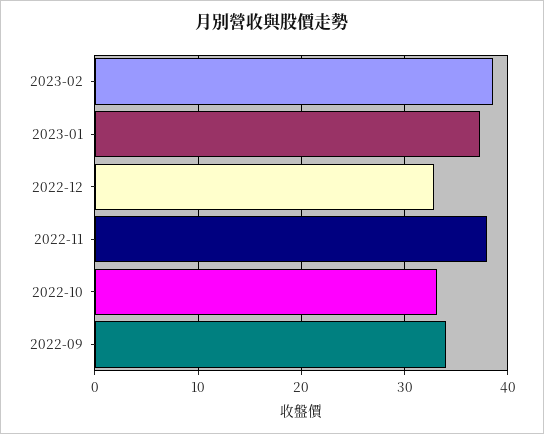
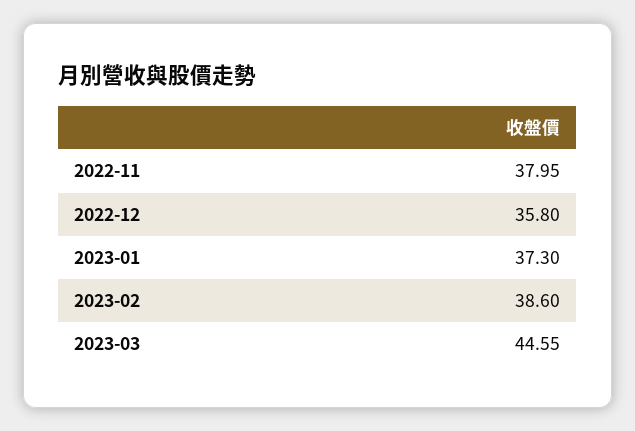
2022-12: 33 -> 35.8
2022-10: 33 -> none
2022-09: 34 -> none
2023-03: none -> 44.55

